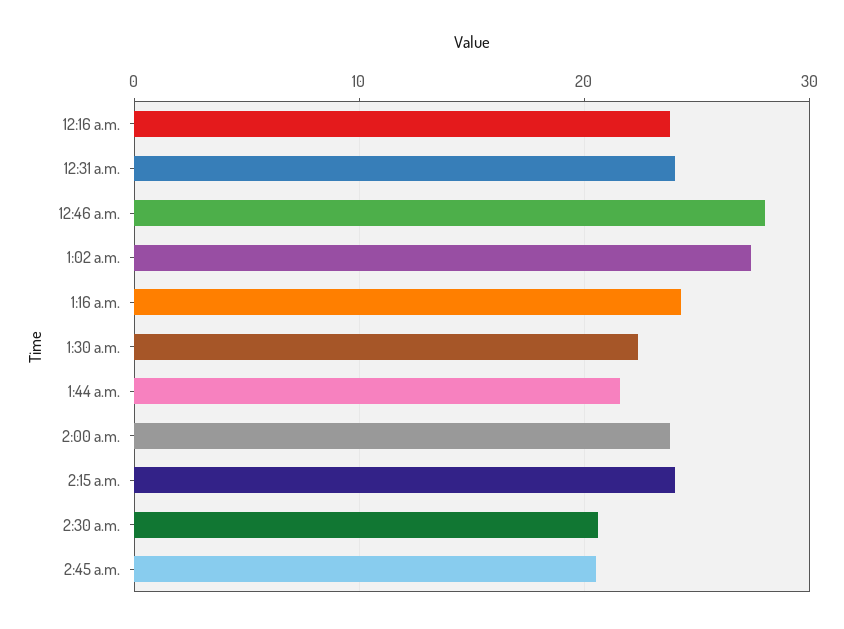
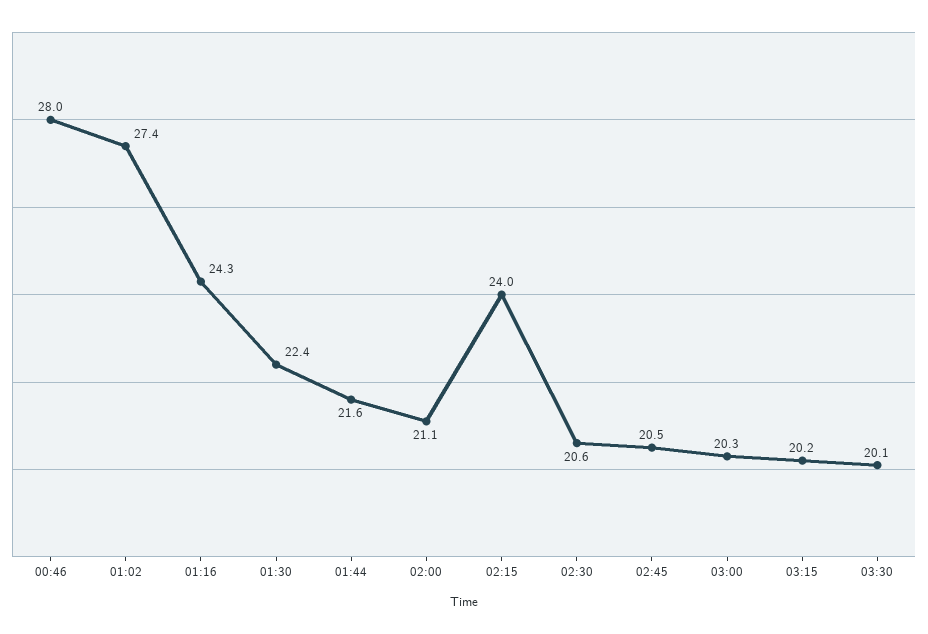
12:16 a.m.: 24 -> none
12:31 a.m.: 24 -> none
2:00 a.m.: 24 -> 21.1
03:00: none -> 20.3
03:15: none -> 20.2
03:30: none -> 20.1

